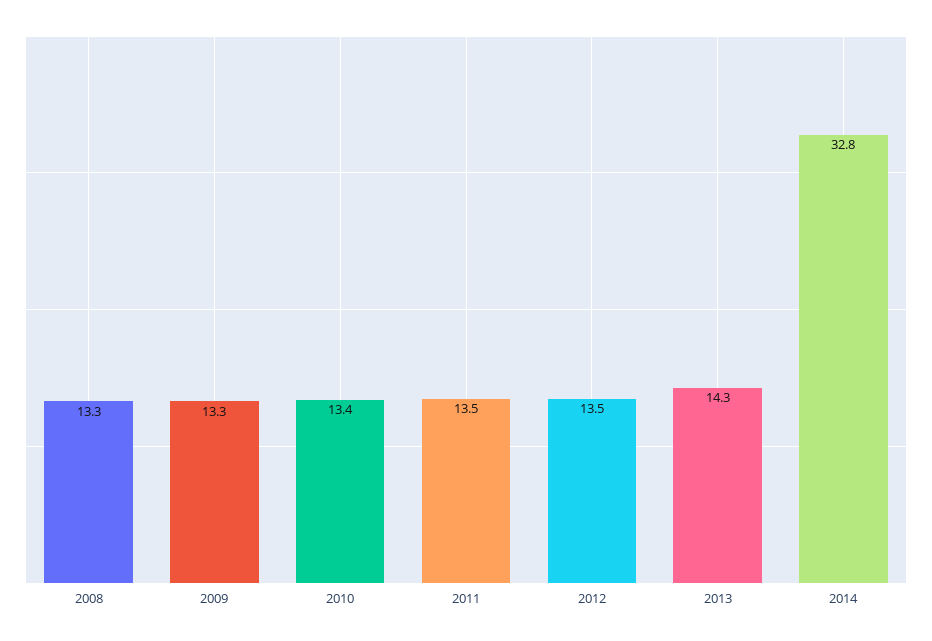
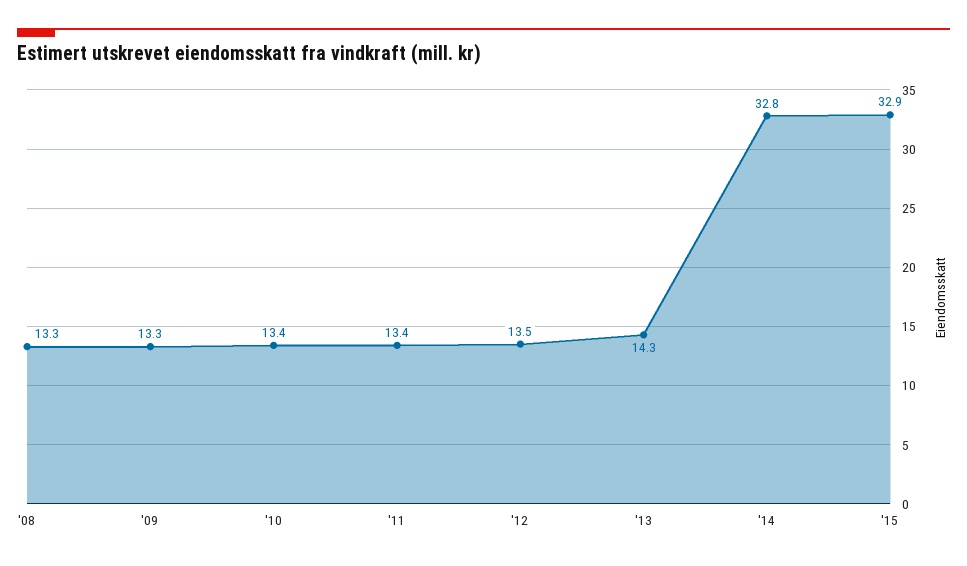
2011: 13.5 -> 13.4
'15: none -> 32.9

